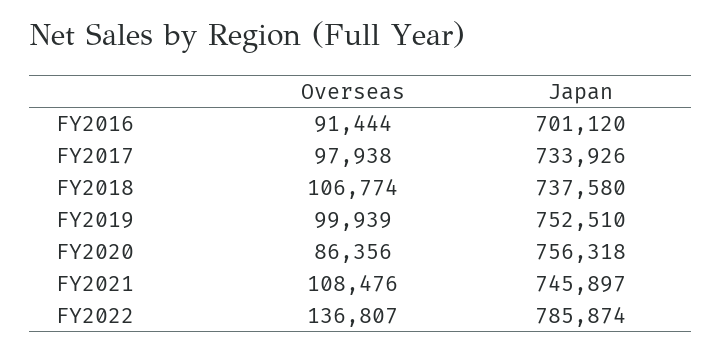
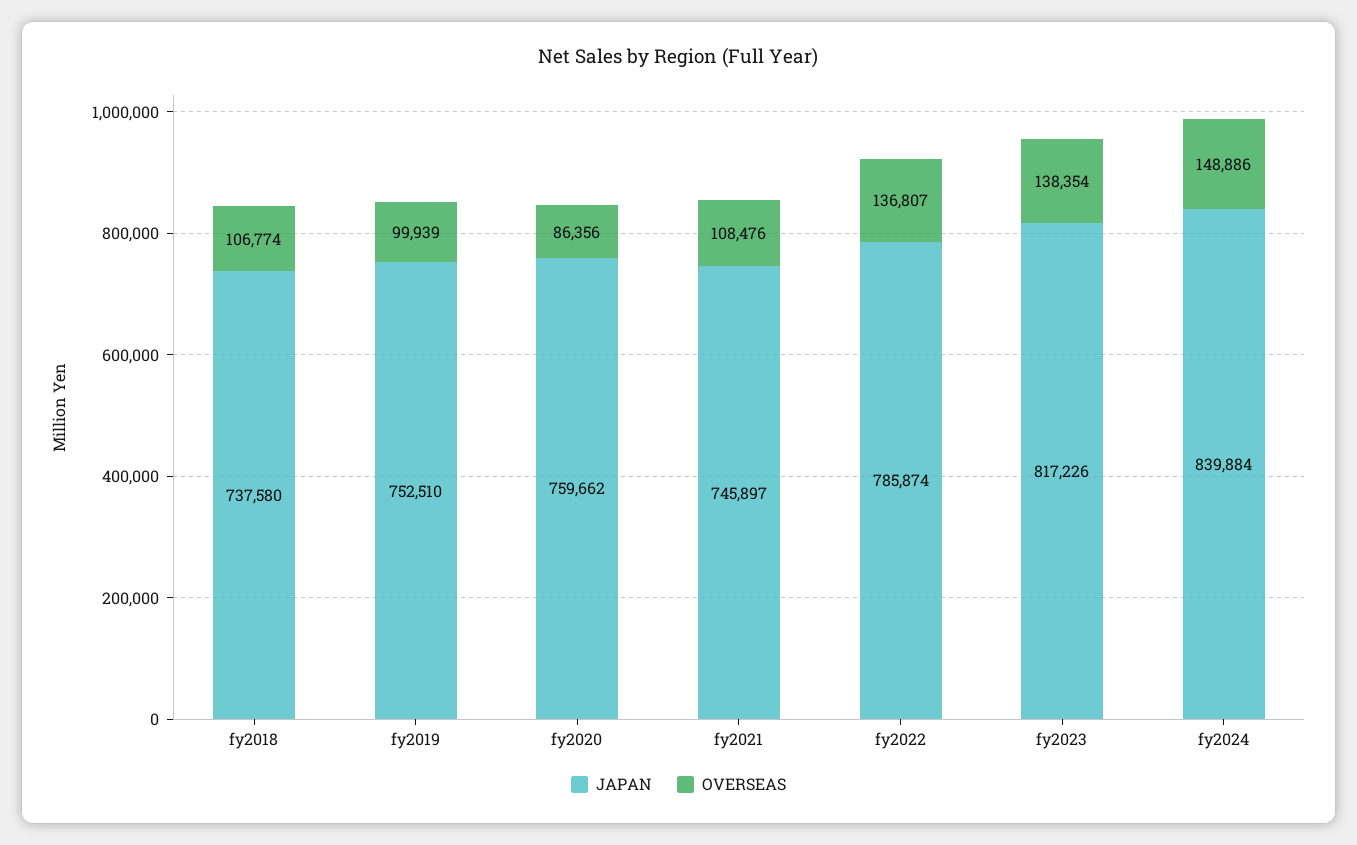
Overseas, FY2016: 91444 -> none
Japan, FY2016: 701120 -> none
Overseas, FY2017: 97938 -> none
Japan, FY2017: 733926 -> none
Japan, FY2020: 756318 -> 759662
Japan, fy2023: none -> 817226
Overseas, fy2023: none -> 138354
Japan, fy2024: none -> 839884
Overseas, fy2024: none -> 148886

